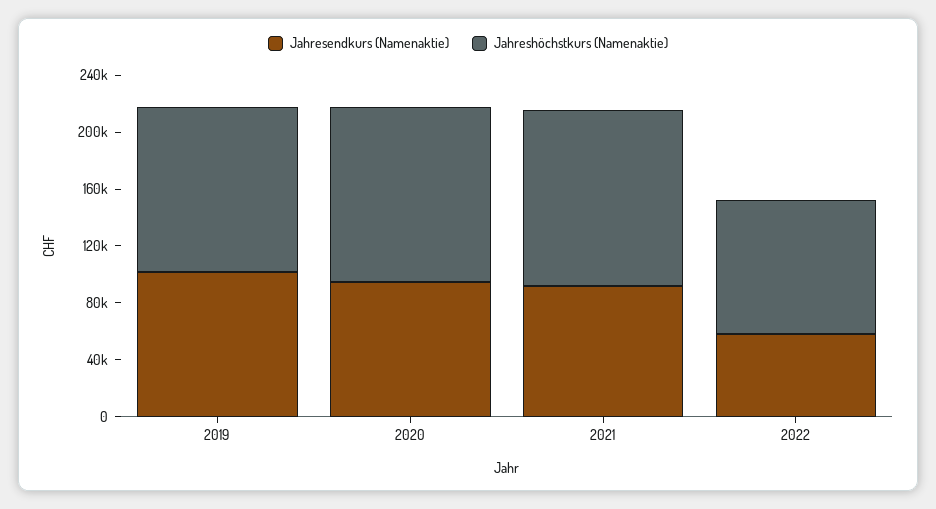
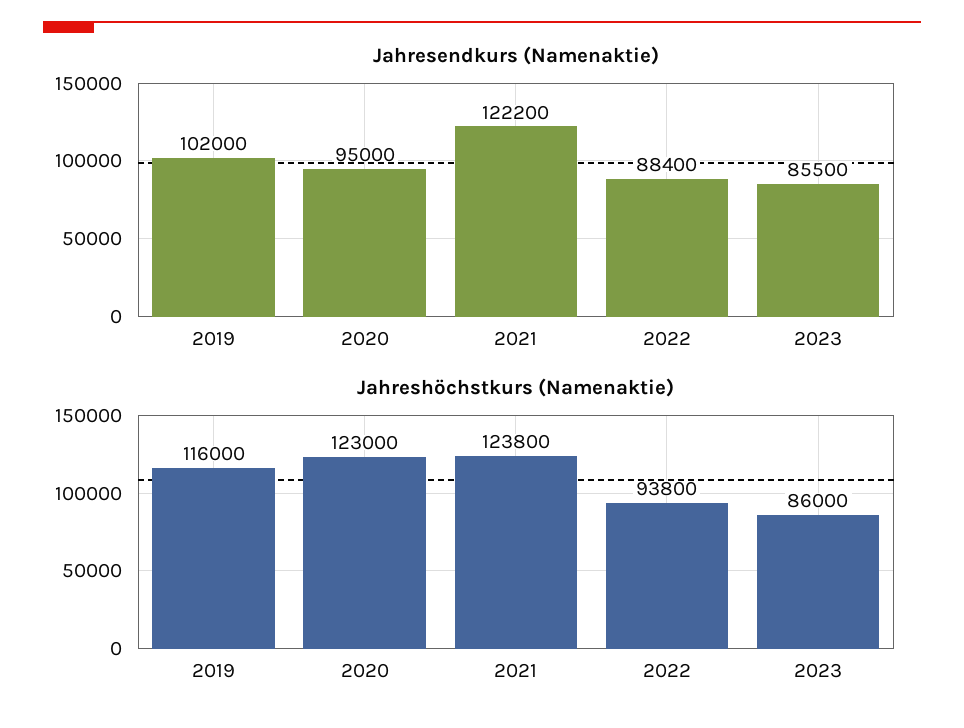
Jahresendkurs (Namenaktie), 2021: 90000 -> 122200
Jahresendkurs (Namenaktie), 2022: 60000 -> 88400
Jahresendkurs (Namenaktie), 2023: none -> 85500
Jahreshöchstkurs (Namenaktie), 2023: none -> 86000

